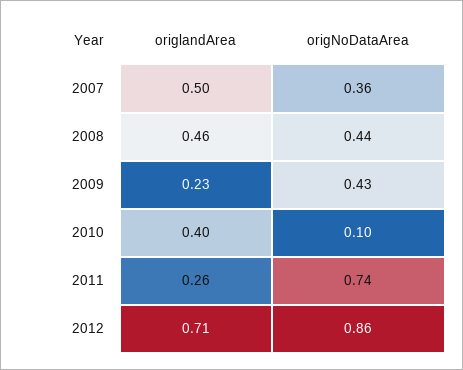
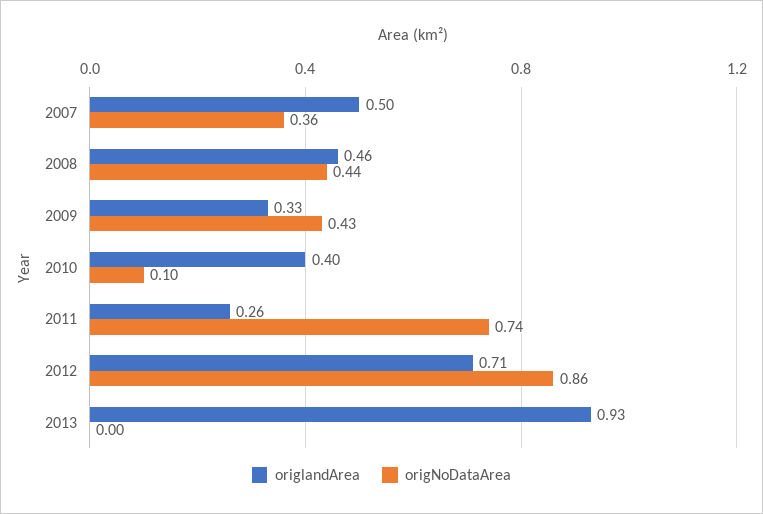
origlandArea, 2009: 0.23 -> 0.33
origlandArea, 2013: none -> 0.93
origNoDataArea, 2013: none -> 0

